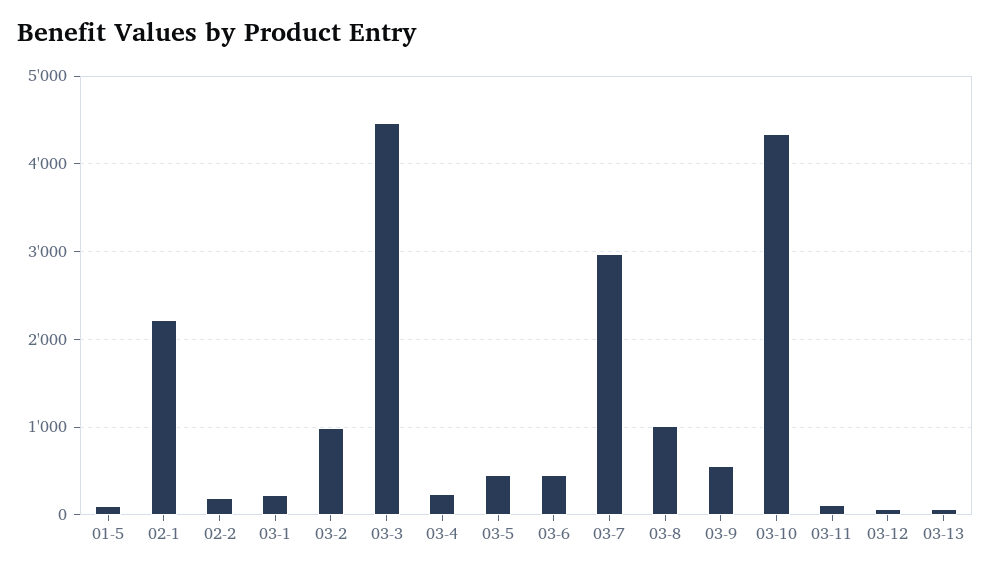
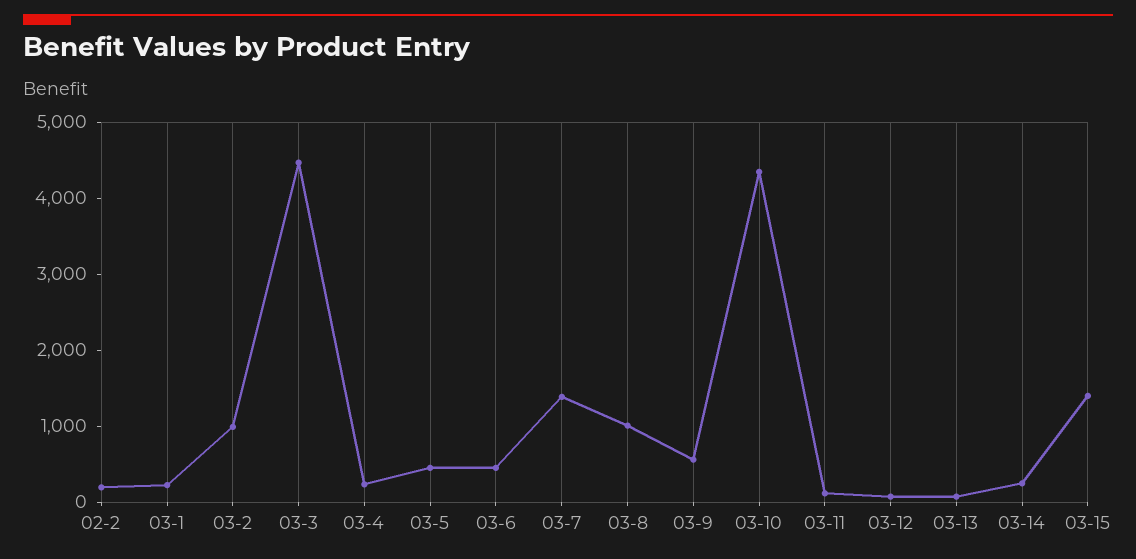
01-5: 100 -> none
02-1: 2200 -> none
03-7: 3000 -> 1400
03-14: none -> 200
03-15: none -> 1400

